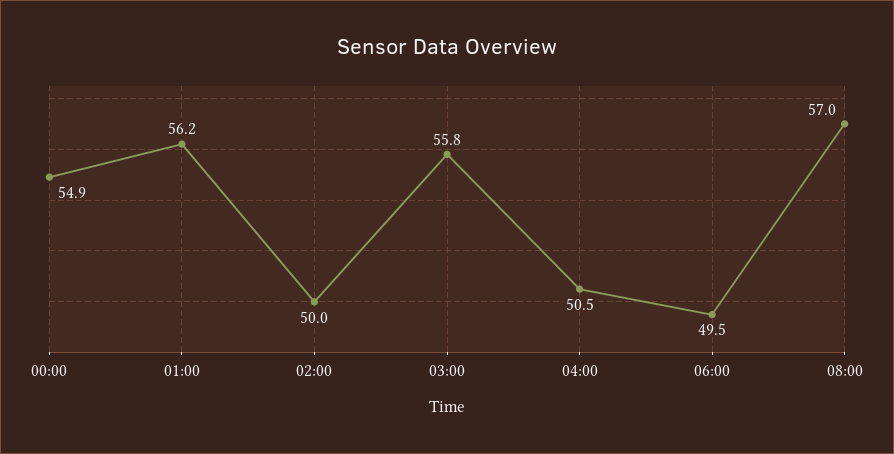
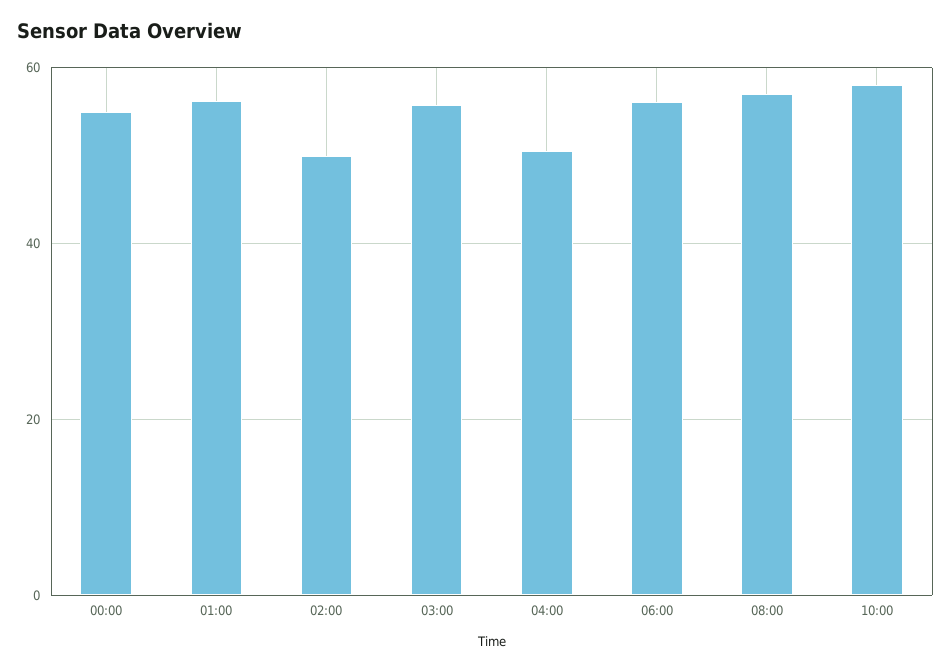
06:00: 49.5 -> 56
10:00: none -> 58

